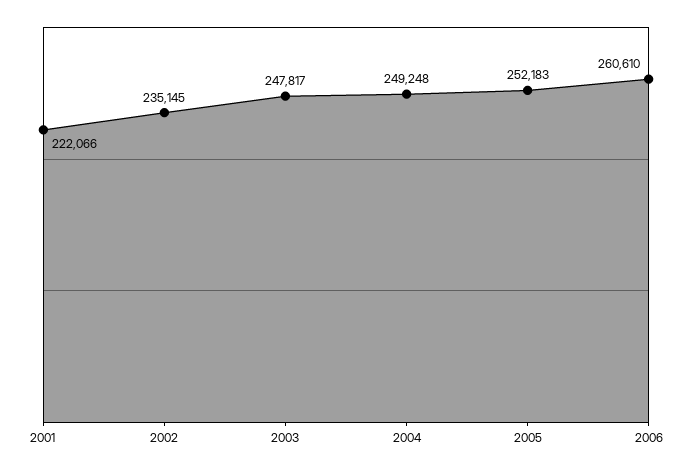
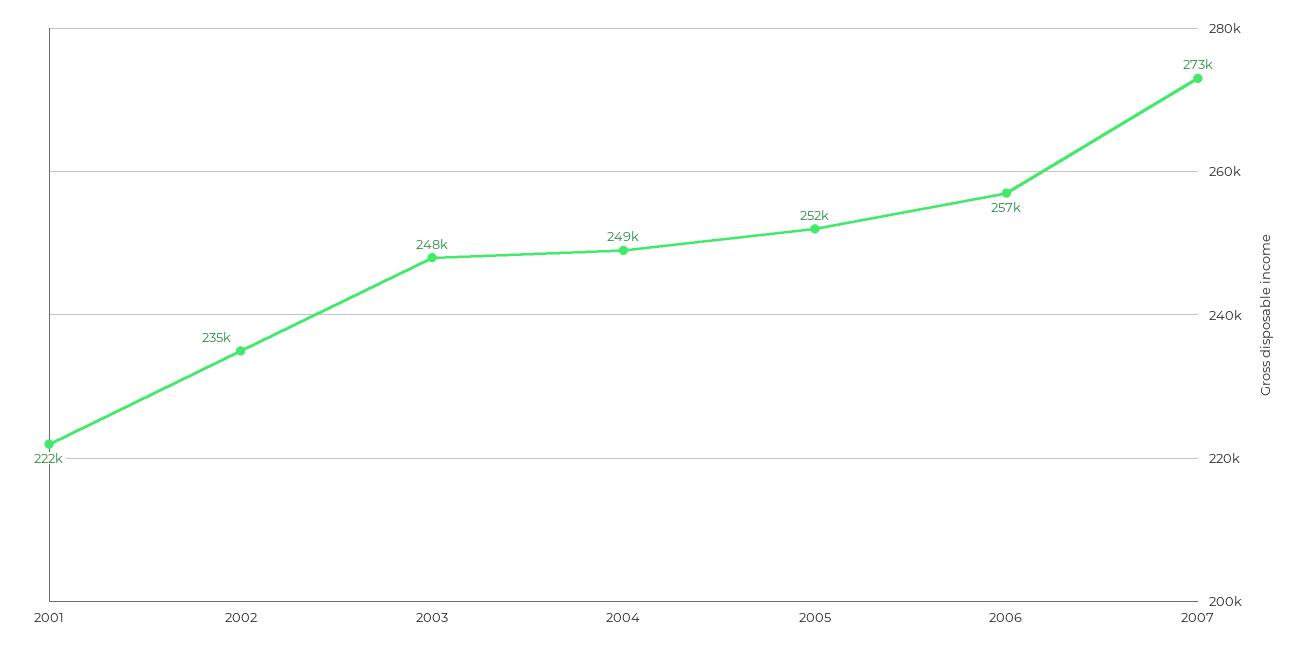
2006: 260610 -> 257000
2007: none -> 273000

